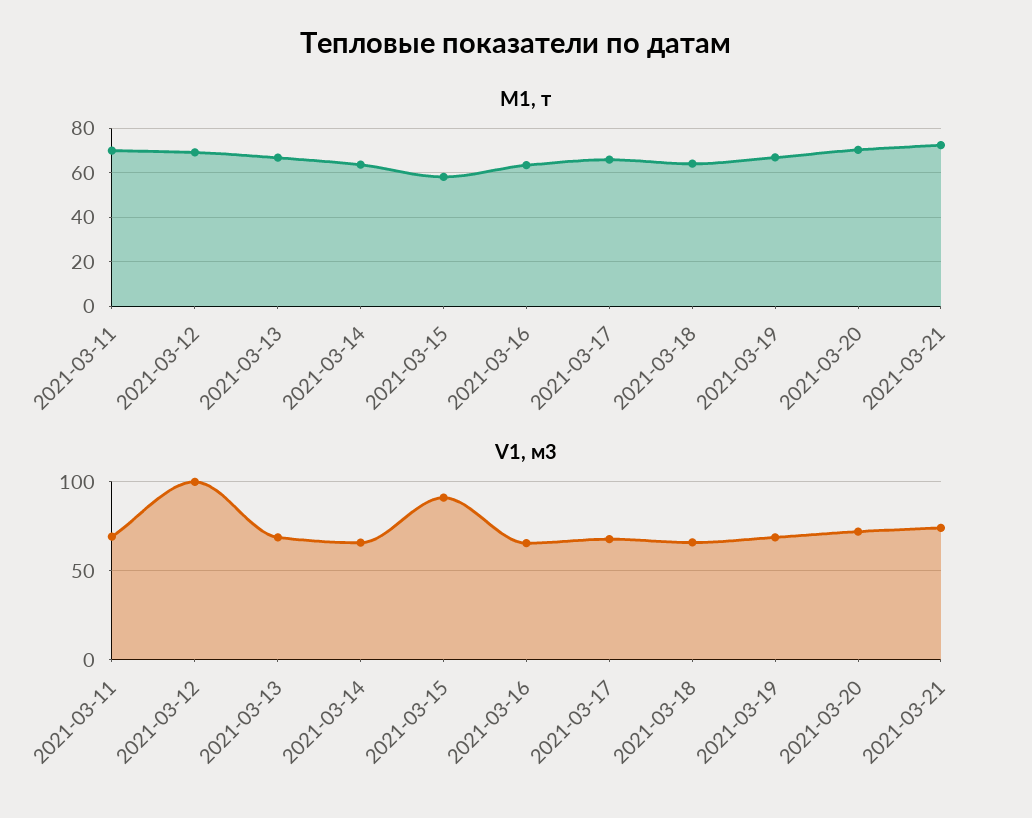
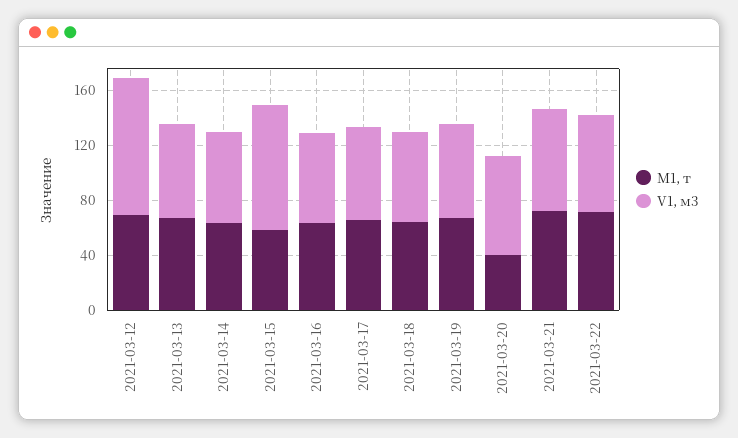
M1, т, 2021-03-11: 70 -> none
M1, т, 2021-03-20: 70 -> 40
V1, м3, 2021-03-11: 70 -> none
M1, т, 2021-03-22: none -> 70
V1, м3, 2021-03-22: none -> 70

